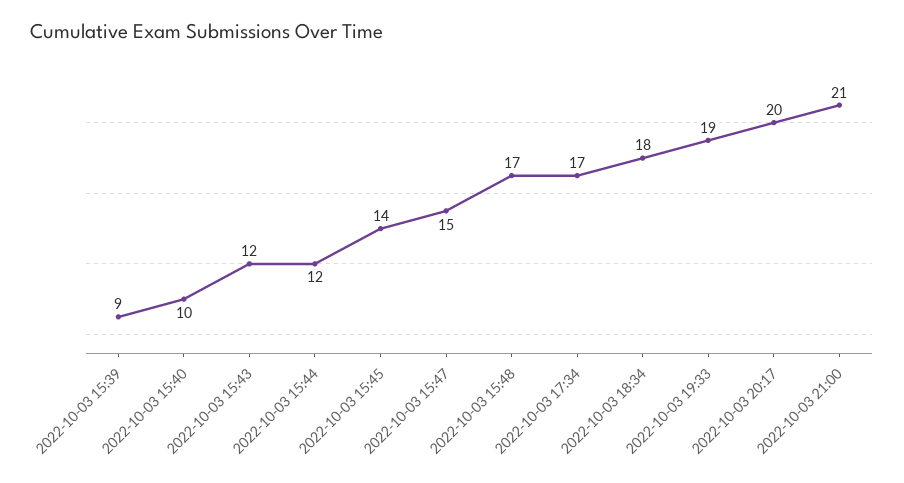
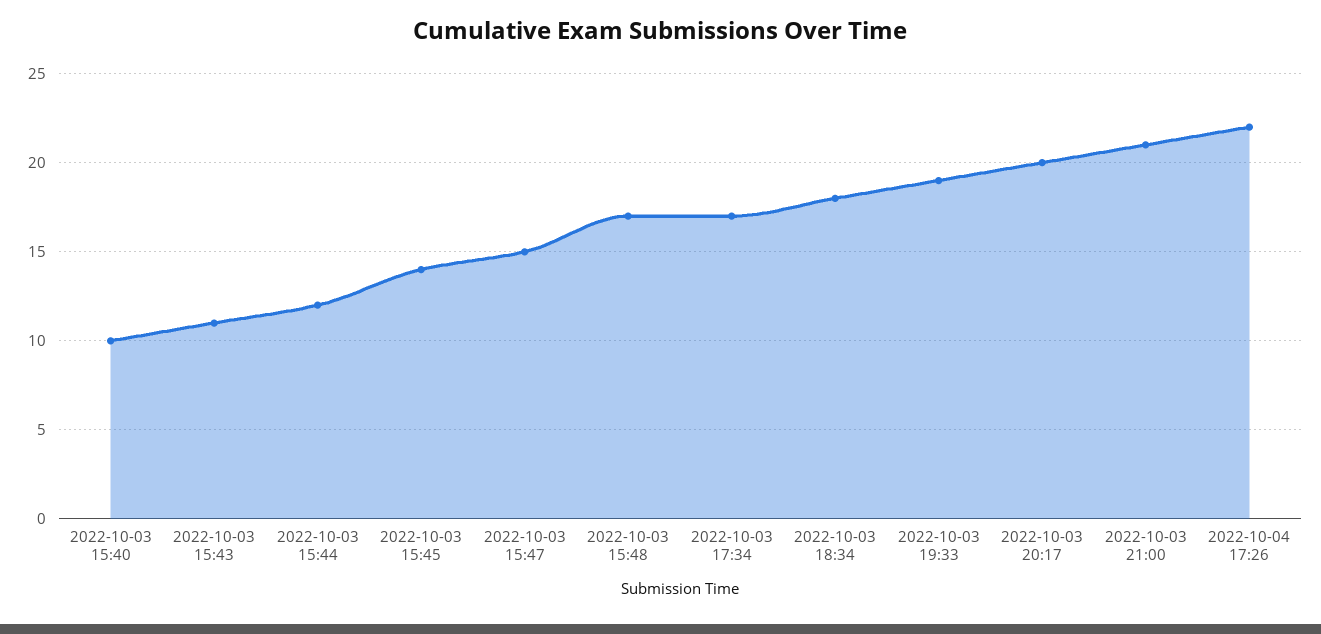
2022-10-03 15:39: 9 -> none
2022-10-03 15:43: 12 -> 11
2022-10-04 17:26: none -> 22

